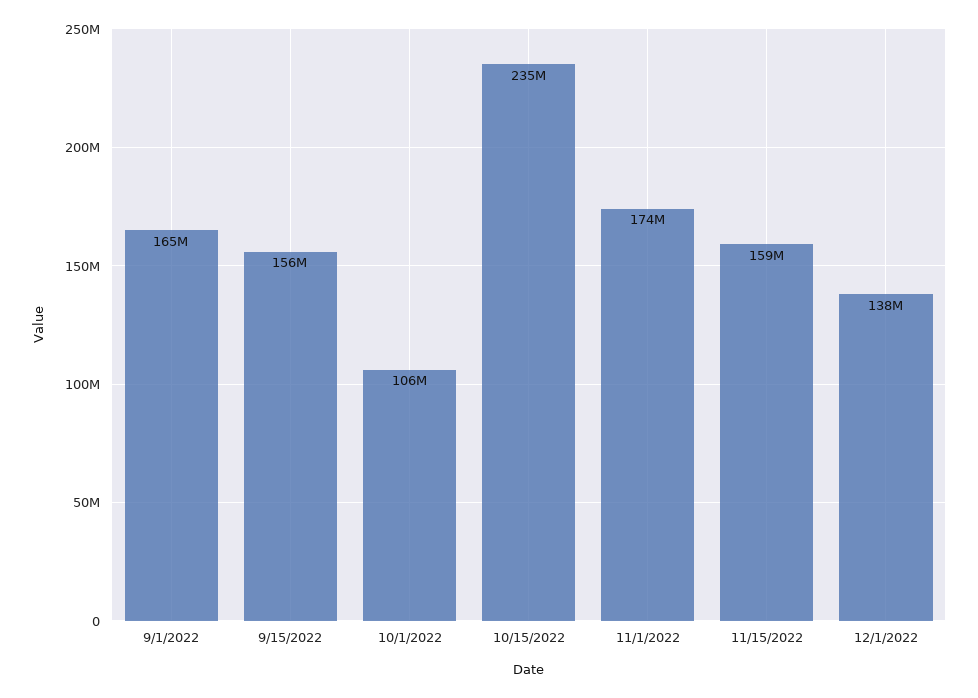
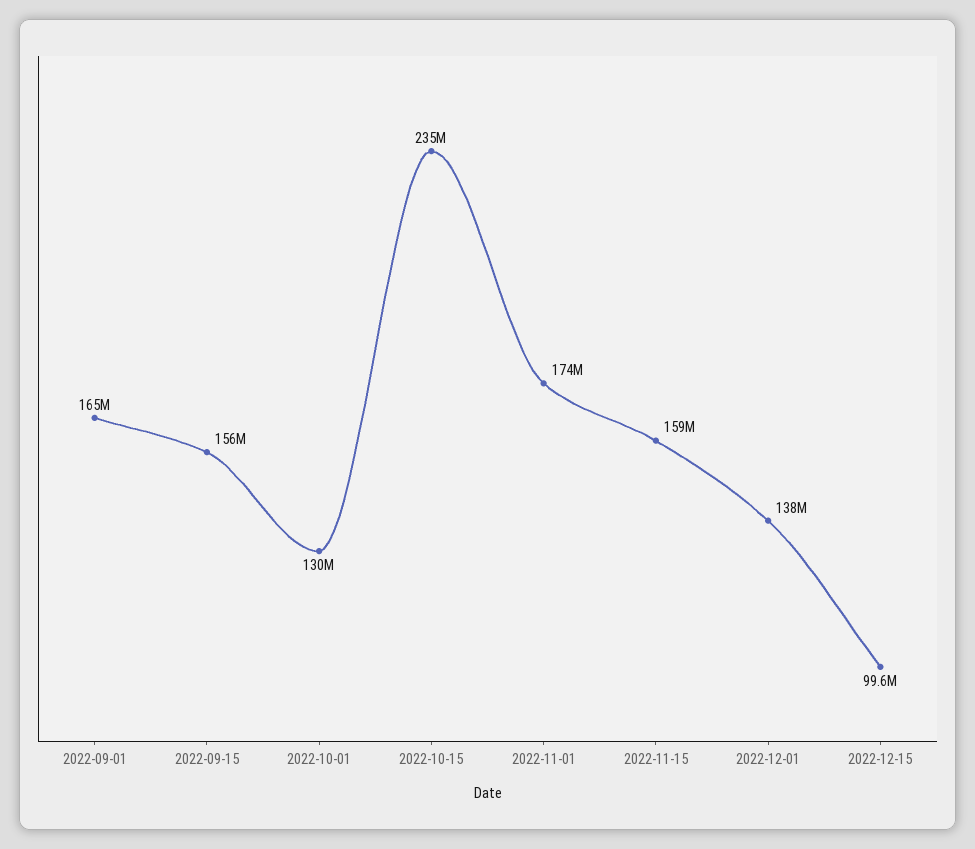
10/1/2022: 106000000 -> 130000000
2022-12-15: none -> 99600000

